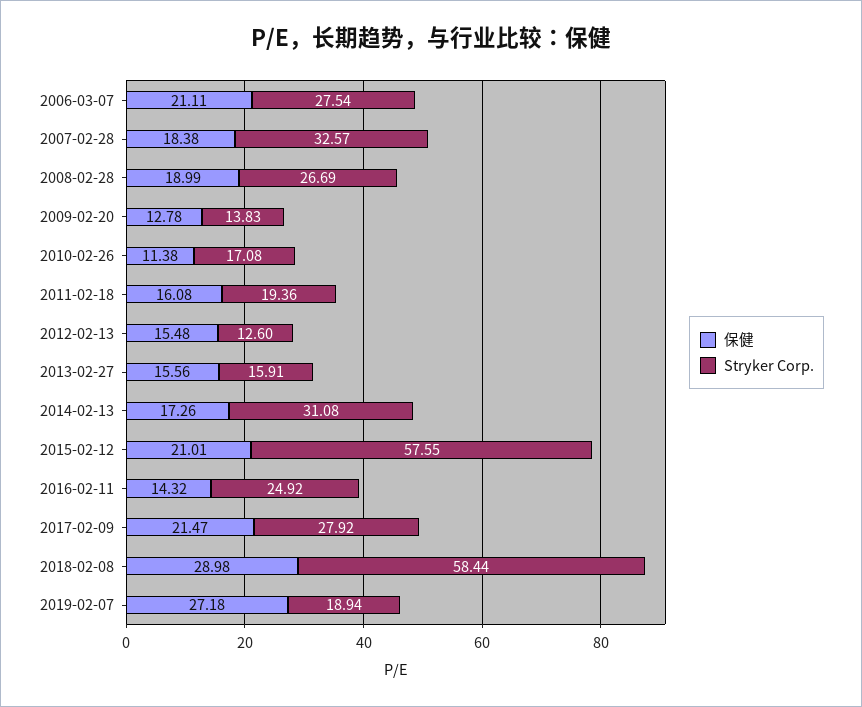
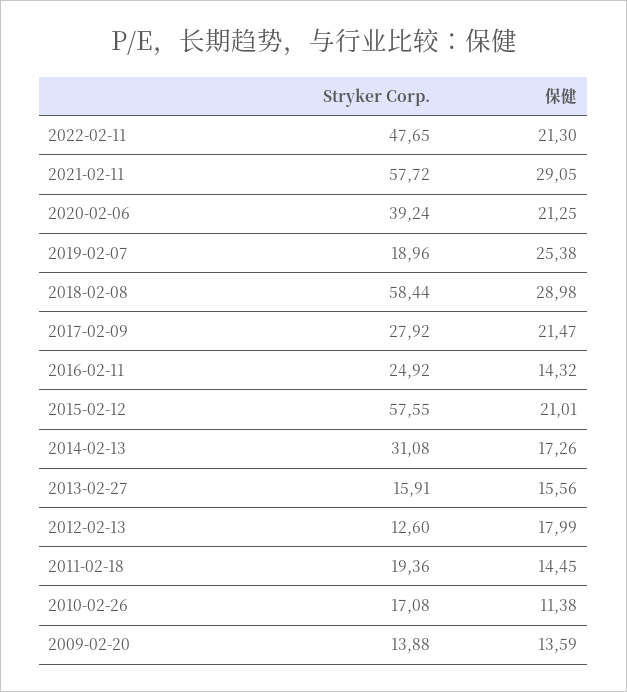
保健, 2006-03-07: 21.11 -> none
Stryker Corp., 2006-03-07: 27.54 -> none
保健, 2007-02-28: 18.38 -> none
Stryker Corp., 2007-02-28: 32.57 -> none
保健, 2008-02-28: 18.99 -> none
Stryker Corp., 2008-02-28: 26.69 -> none
保健, 2009-02-20: 12.78 -> 13.59
Stryker Corp., 2009-02-20: 13.83 -> 13.88
保健, 2011-02-18: 16.08 -> 14.45
保健, 2012-02-13: 15.48 -> 17.99
保健, 2019-02-07: 27.18 -> 25.38
Stryker Corp., 2019-02-07: 18.94 -> 18.96
Stryker Corp., 2022-02-11: none -> 47.65
保健, 2022-02-11: none -> 21.3
Stryker Corp., 2021-02-11: none -> 57.72
保健, 2021-02-11: none -> 29.05
Stryker Corp., 2020-02-06: none -> 39.24
保健, 2020-02-06: none -> 21.25

